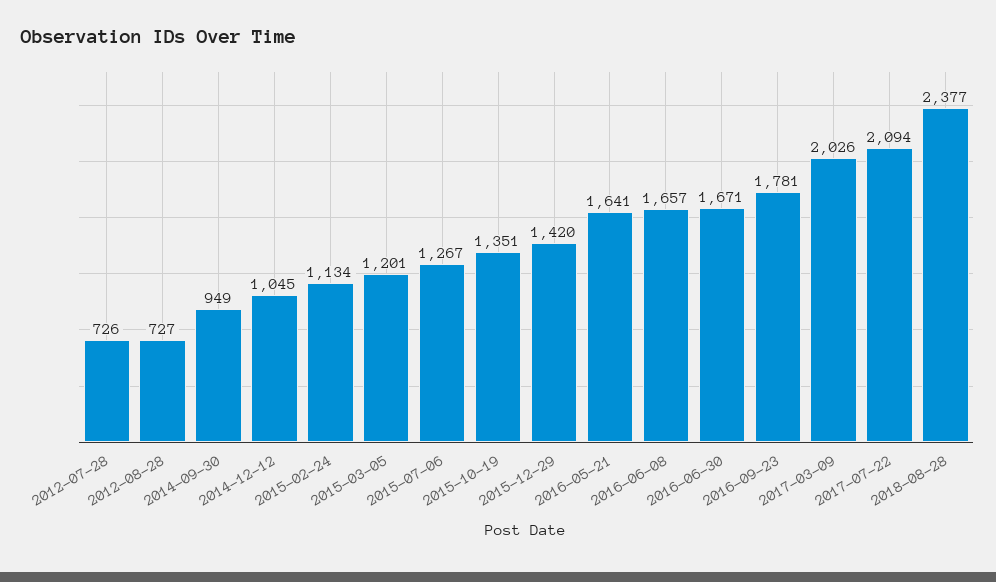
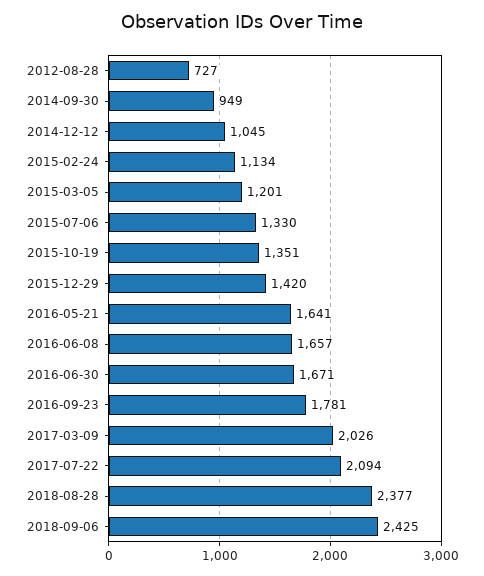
2012-07-28: 726 -> none
2015-07-06: 1267 -> 1330
2018-09-06: none -> 2425

